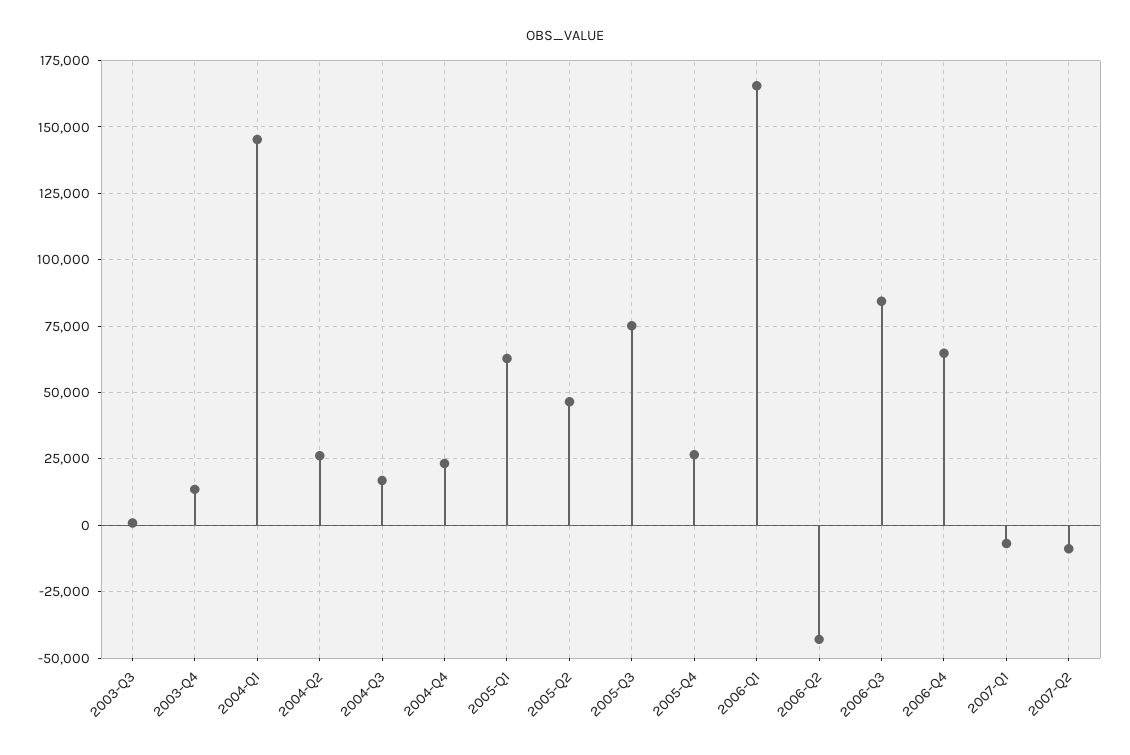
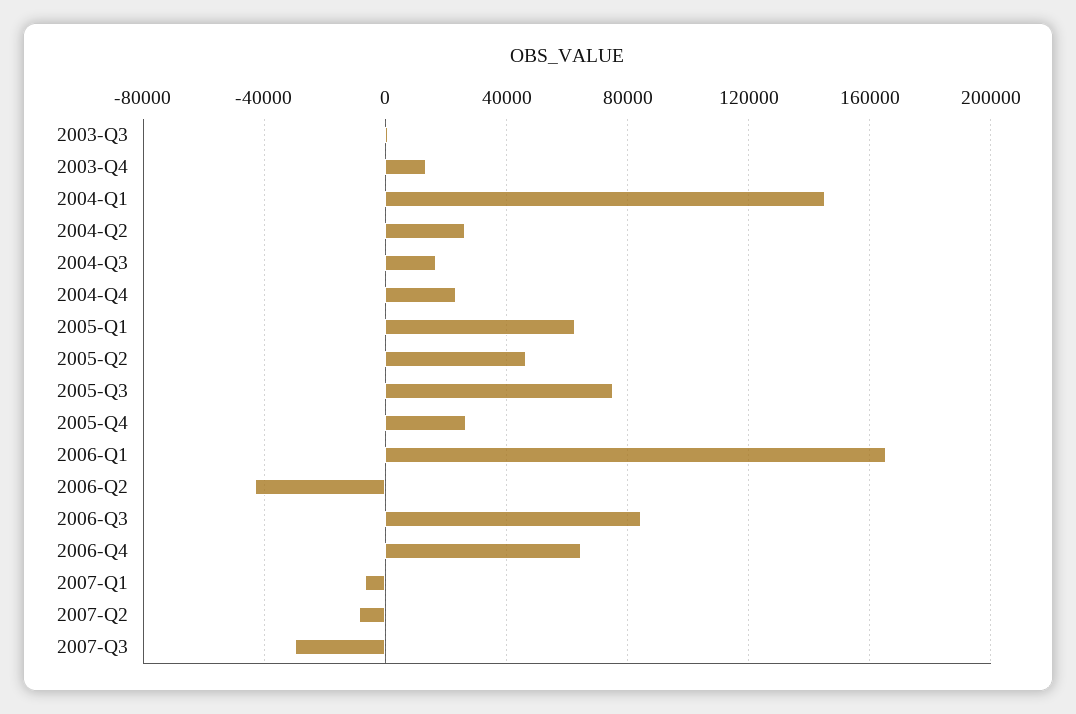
2007-Q3: none -> -30000

